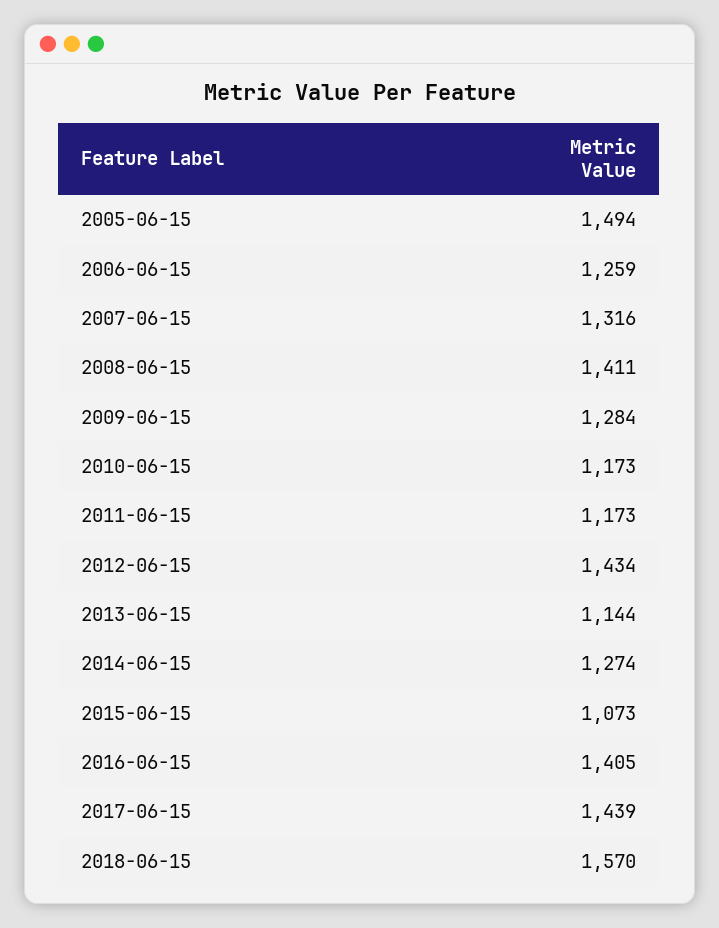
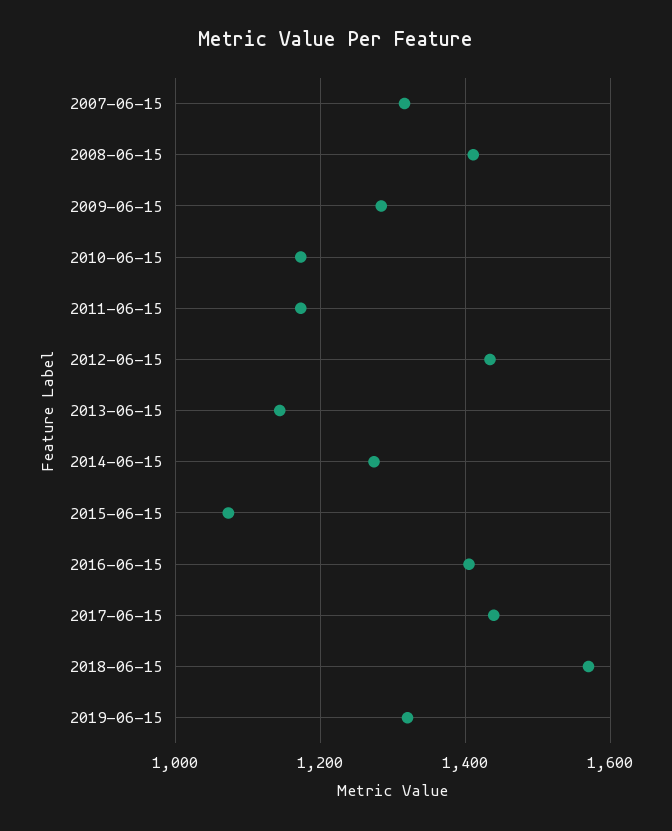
2005-06-15: 1494 -> none
2006-06-15: 1259 -> none
2019-06-15: none -> 1320

